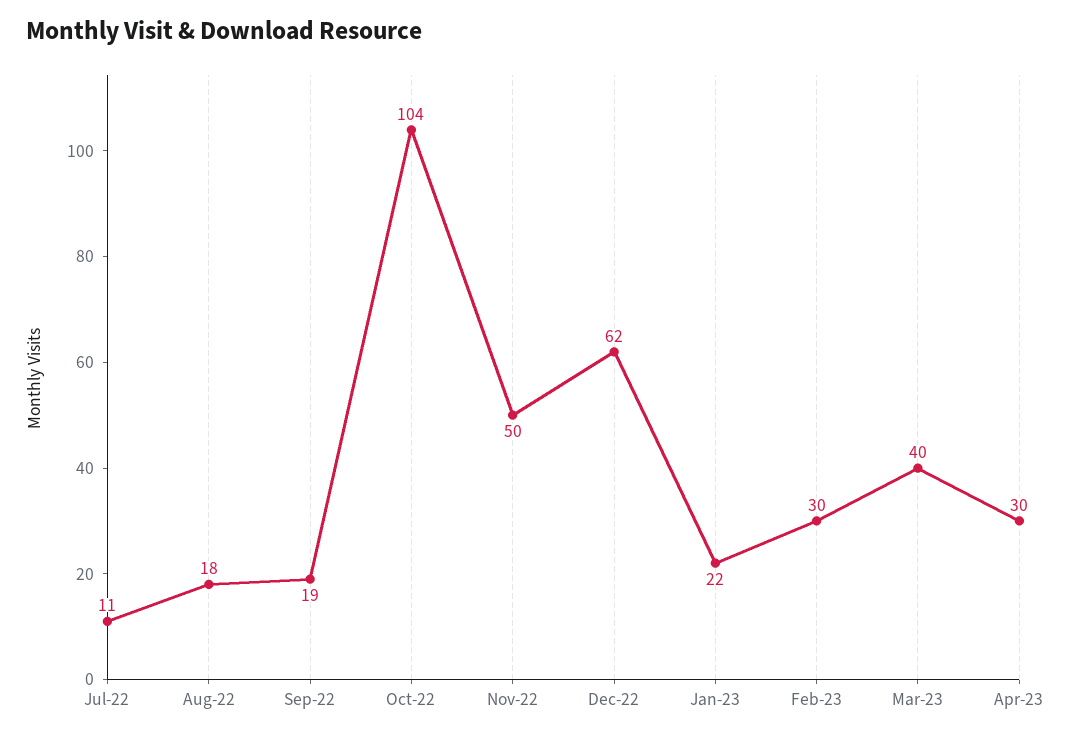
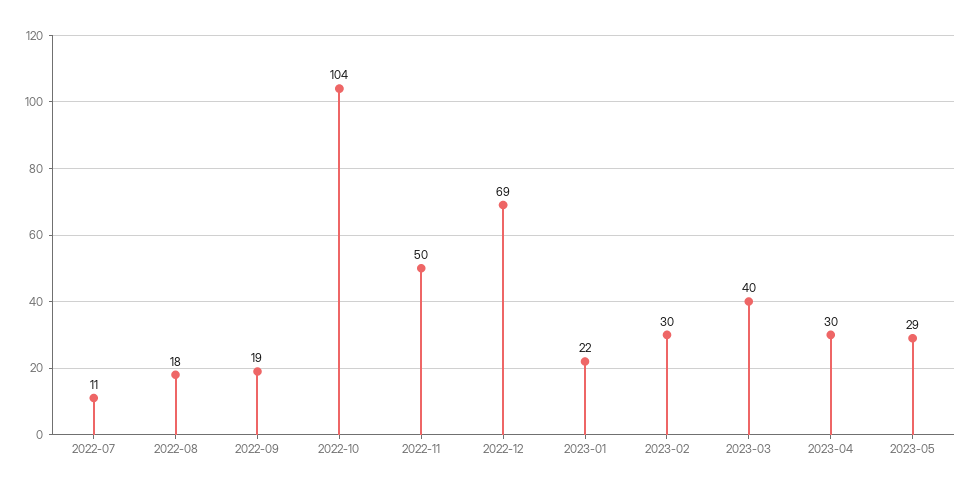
Dec-22: 62 -> 69
2023-05: none -> 29

